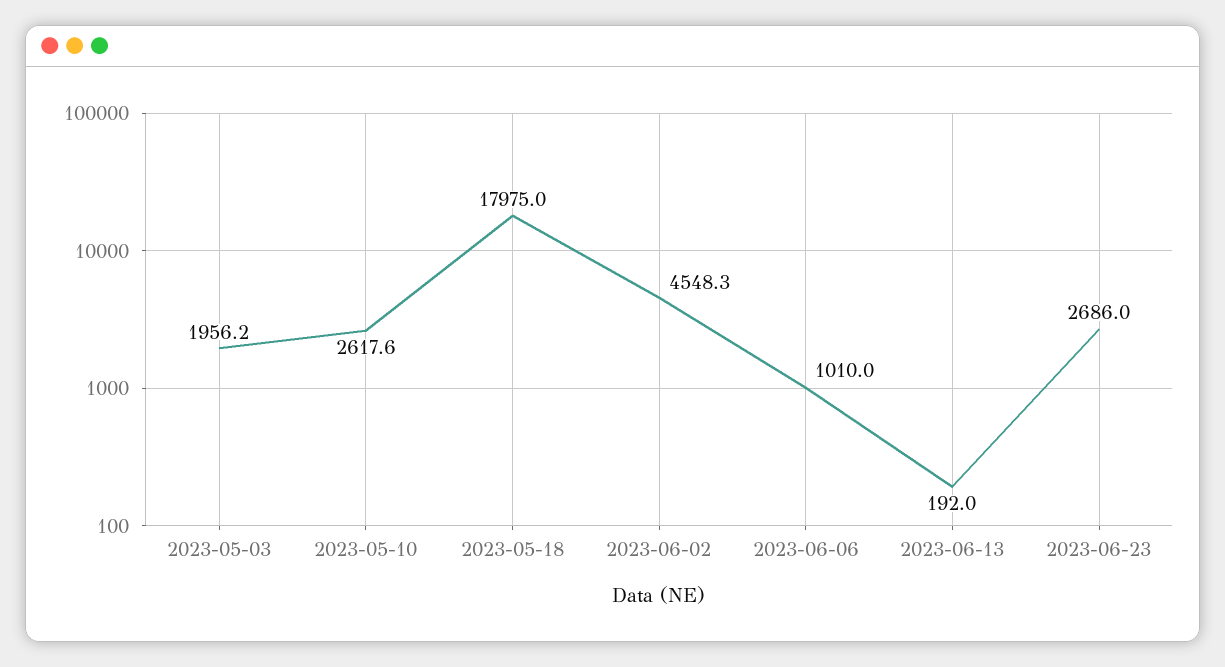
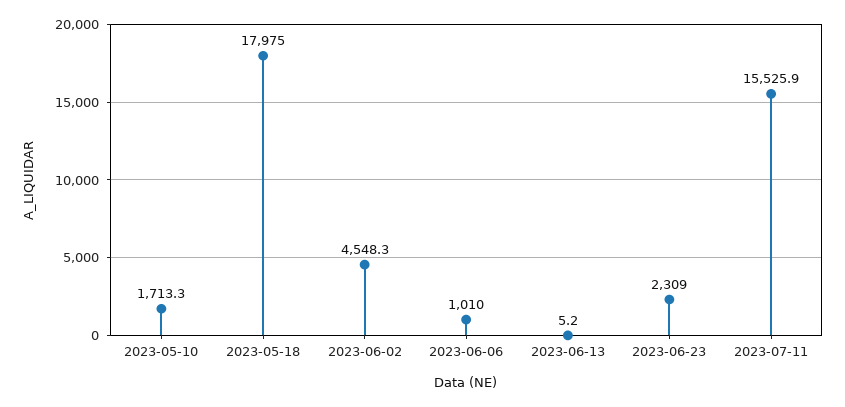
2023-05-03: 1956.2 -> none
2023-05-10: 2617.6 -> 1713.3
2023-06-13: 192 -> 5.2
2023-06-23: 2686 -> 2309
2023-07-11: none -> 15525.9

